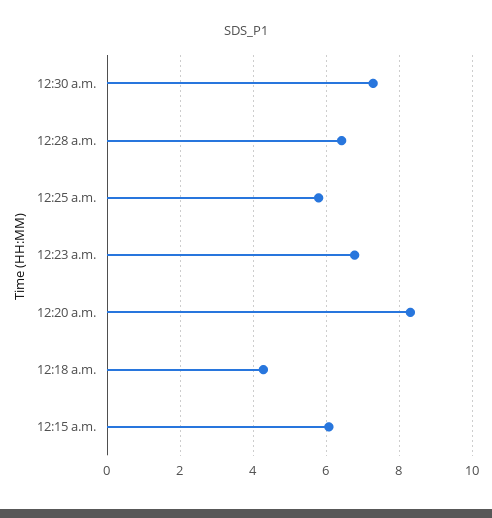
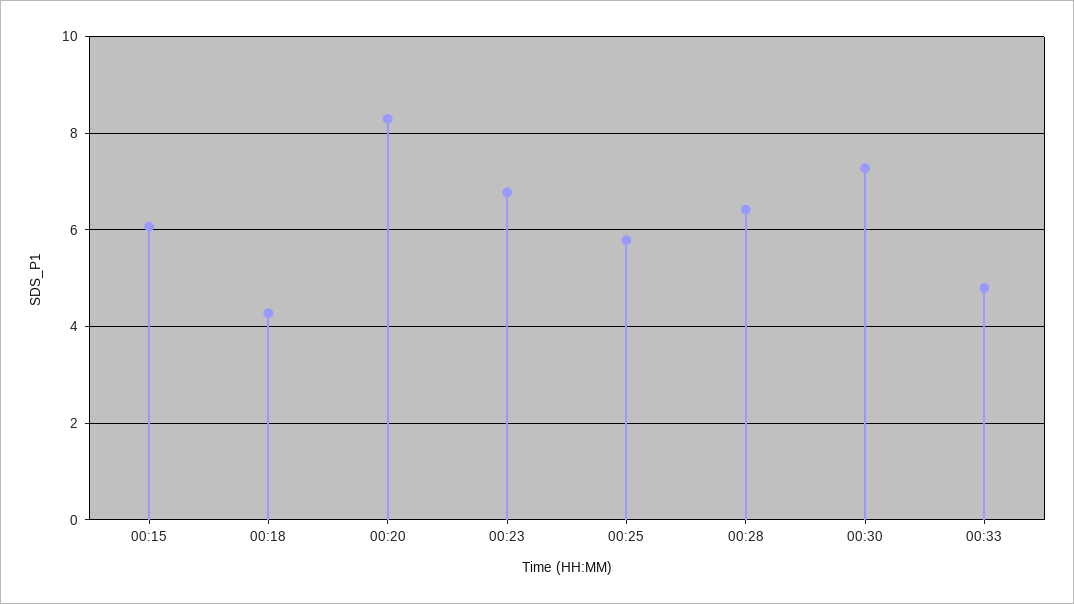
00:33: none -> 4.8

